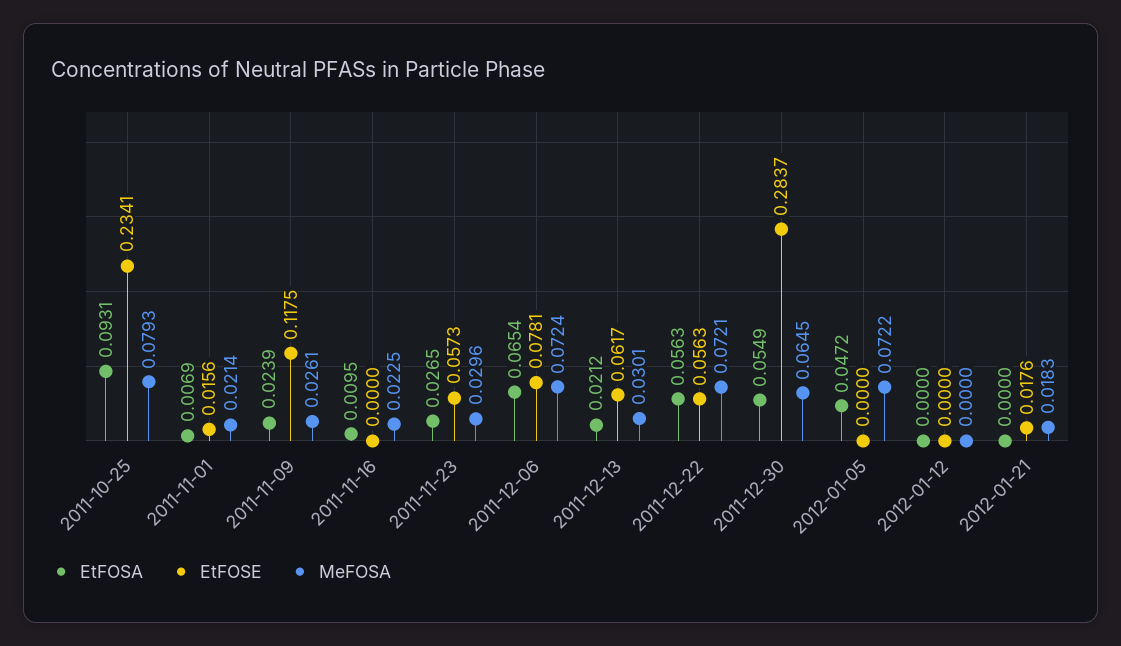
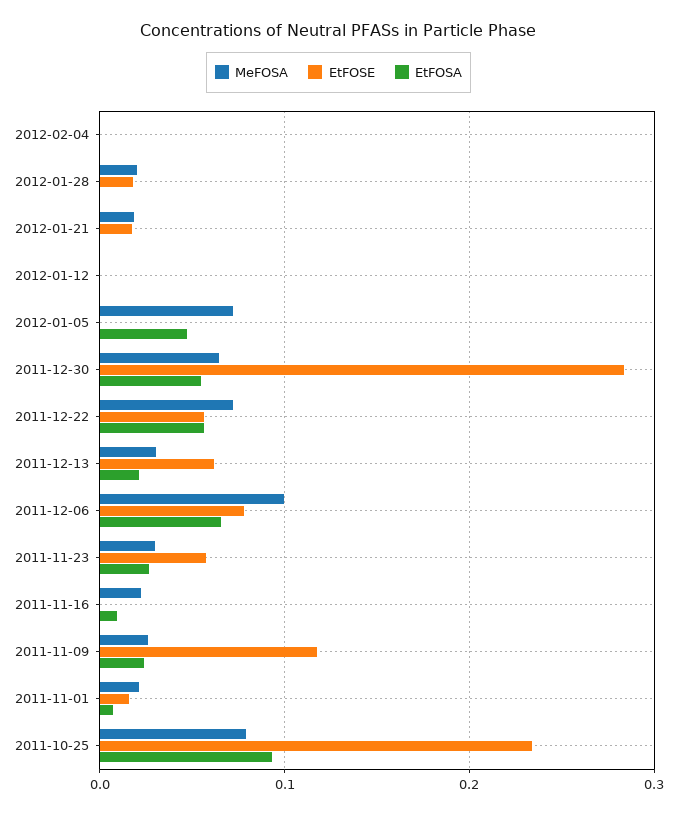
MeFOSA, 2011-12-06: 0.0724 -> 0.1
MeFOSA, 2012-02-04: none -> 0
EtFOSE, 2012-02-04: none -> 0
EtFOSA, 2012-02-04: none -> 0
MeFOSA, 2012-01-28: none -> 0.02
EtFOSE, 2012-01-28: none -> 0.02
EtFOSA, 2012-01-28: none -> 0

